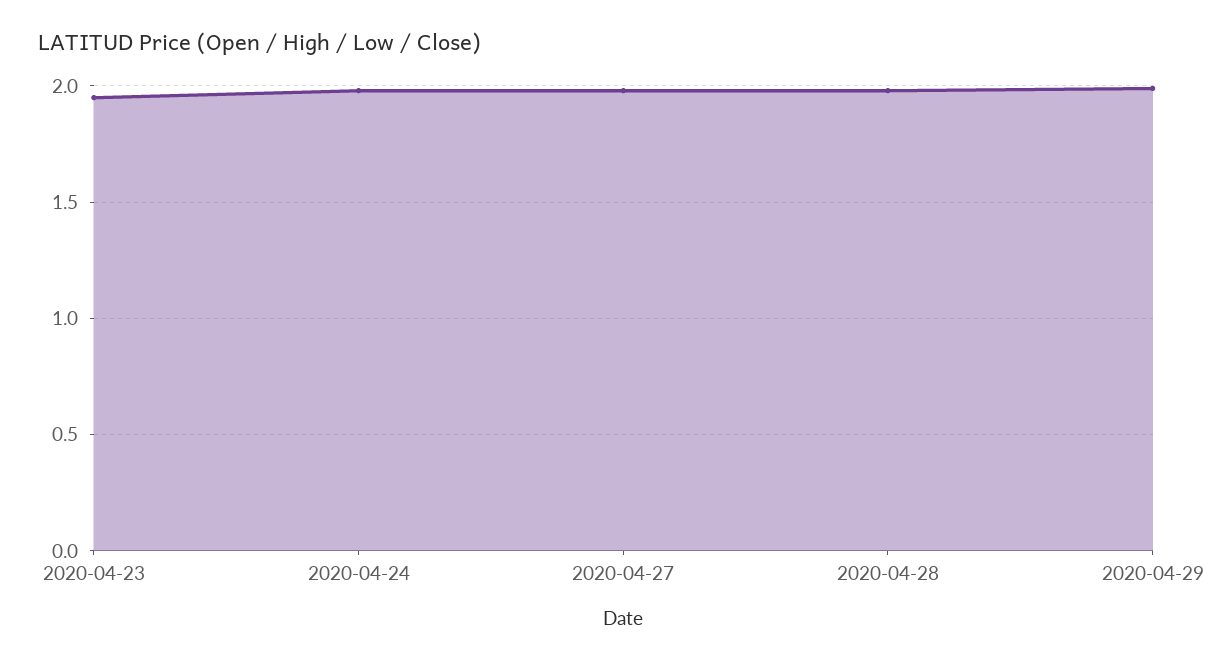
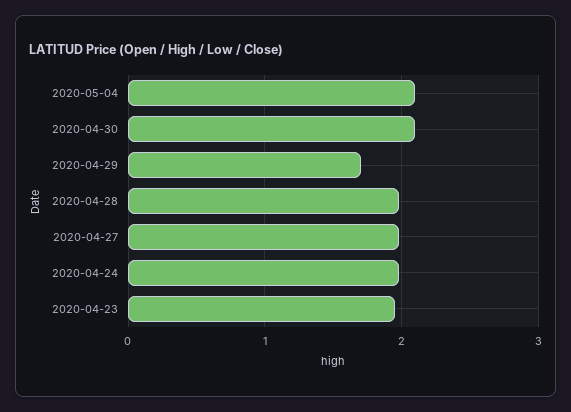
2020-04-29: 2 -> 1.7
2020-05-04: none -> 2.1
2020-04-30: none -> 2.1

